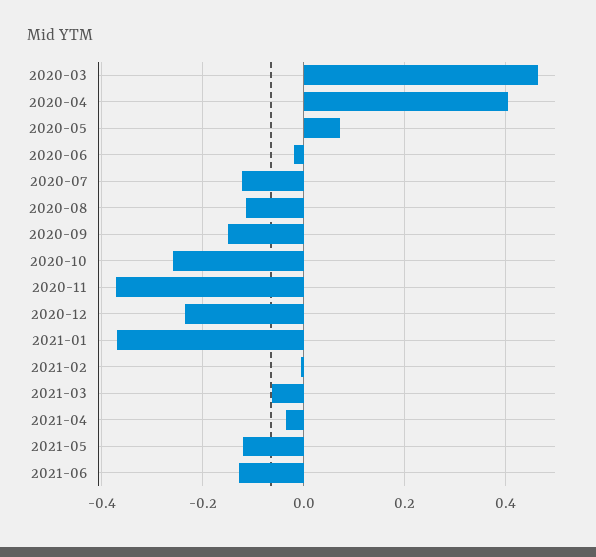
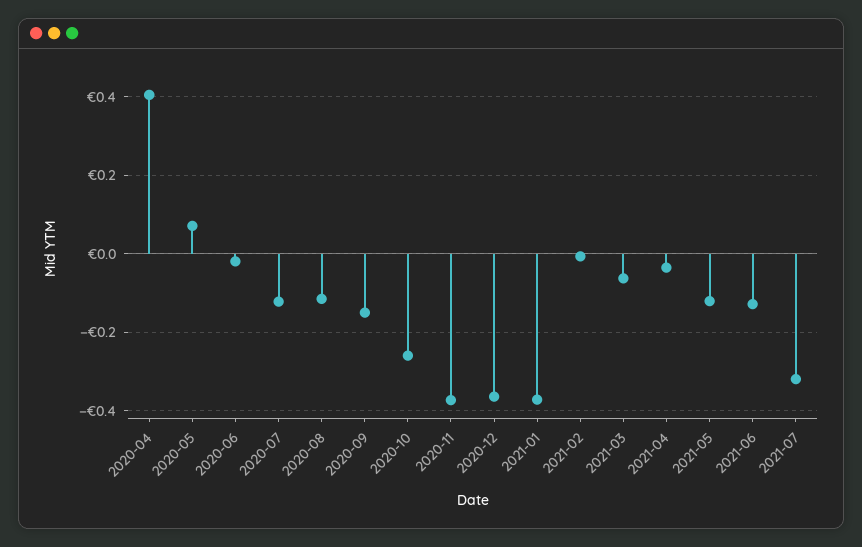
2020-03: 0.46 -> none
2020-12: -0.24 -> -0.36
2021-07: none -> -0.32

